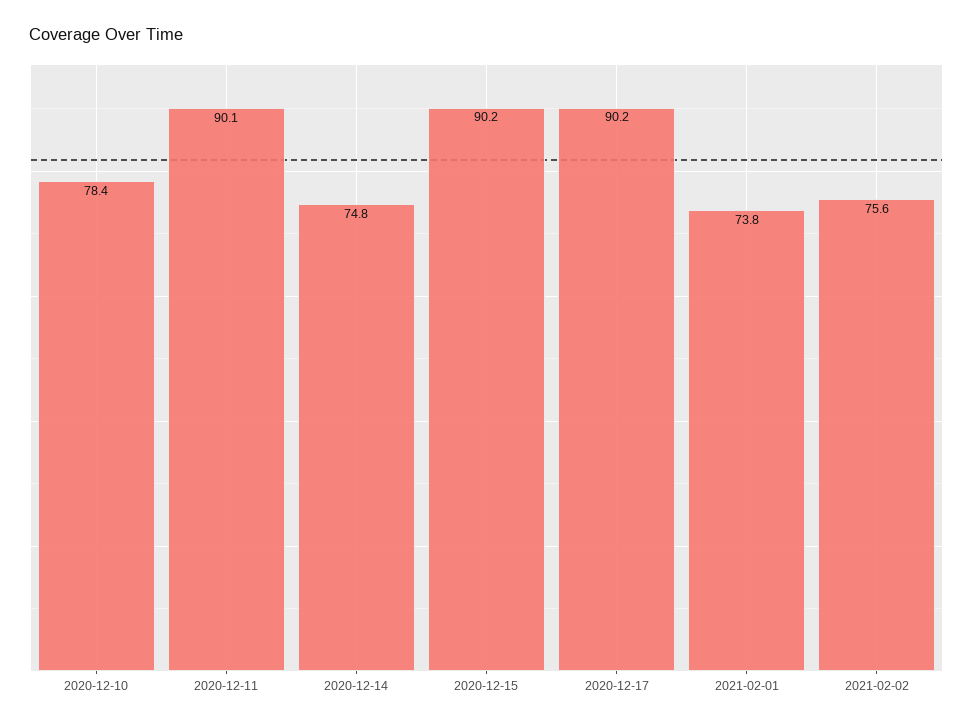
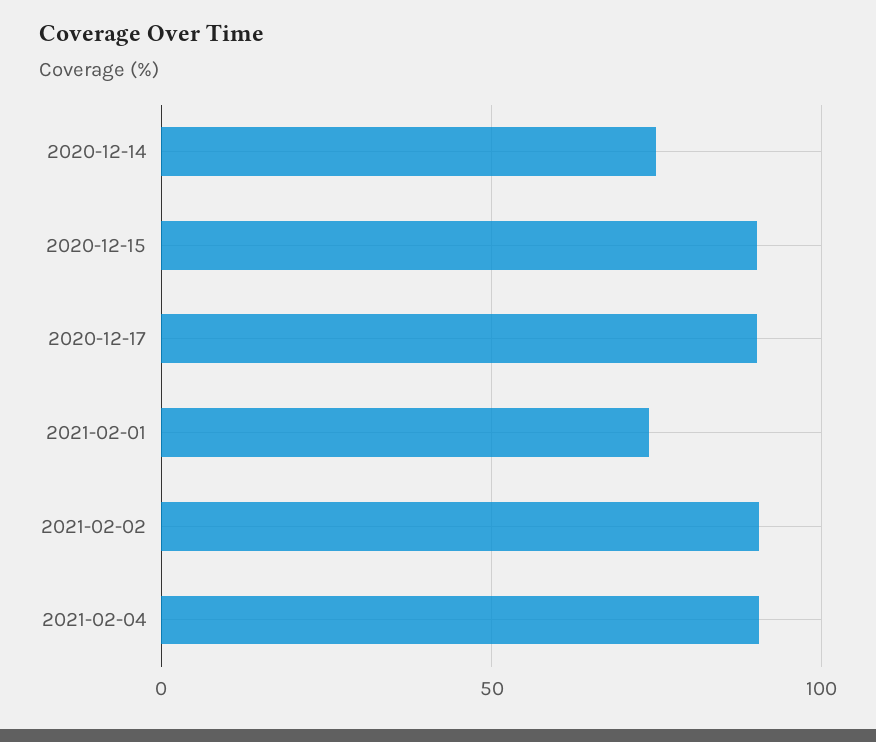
2020-12-10: 78.4 -> none
2020-12-11: 90.1 -> none
2021-02-02: 75.6 -> 90
2021-02-04: none -> 90

